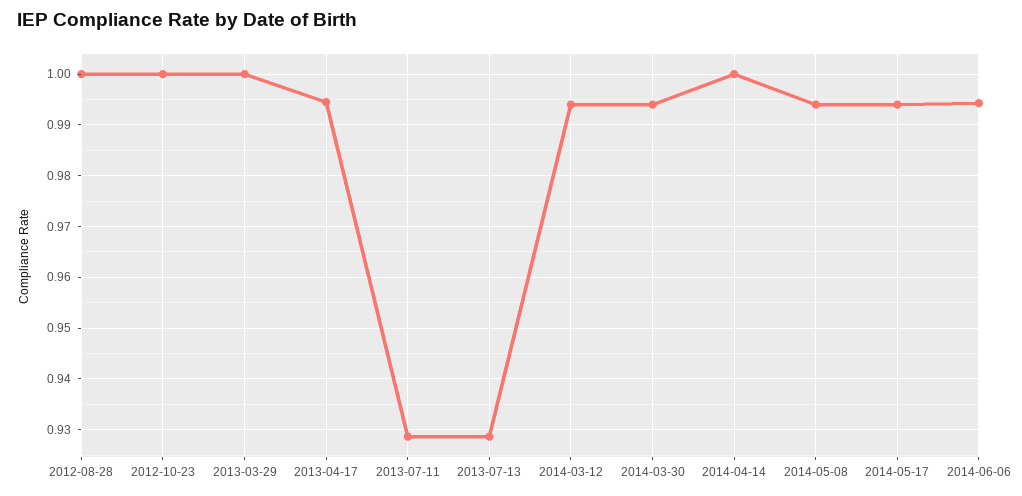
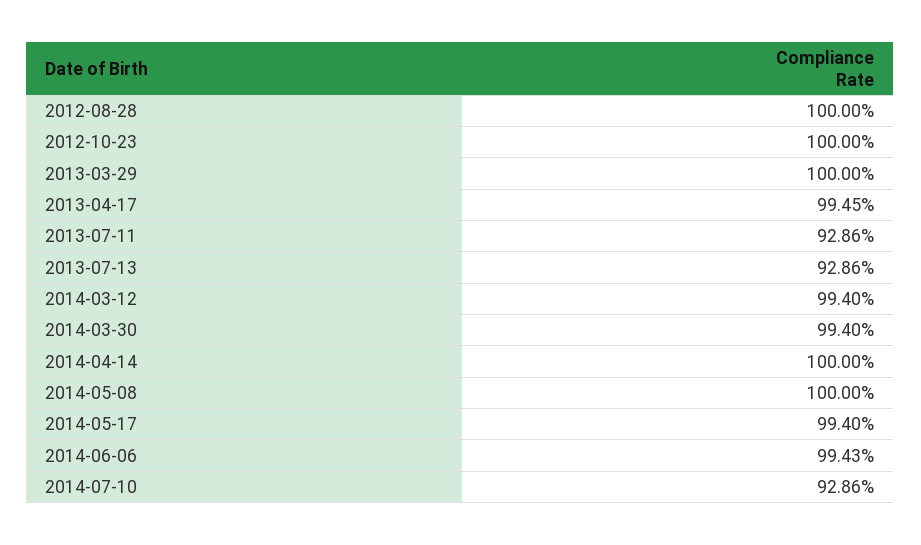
2014-05-08: 0.994 -> 1
2014-07-10: none -> 0.9286

